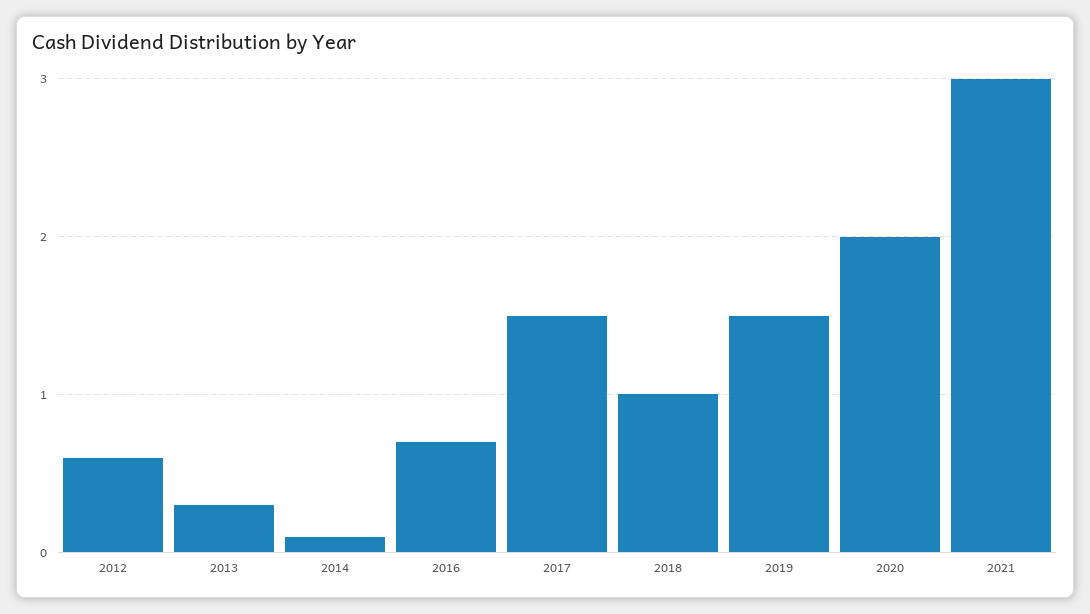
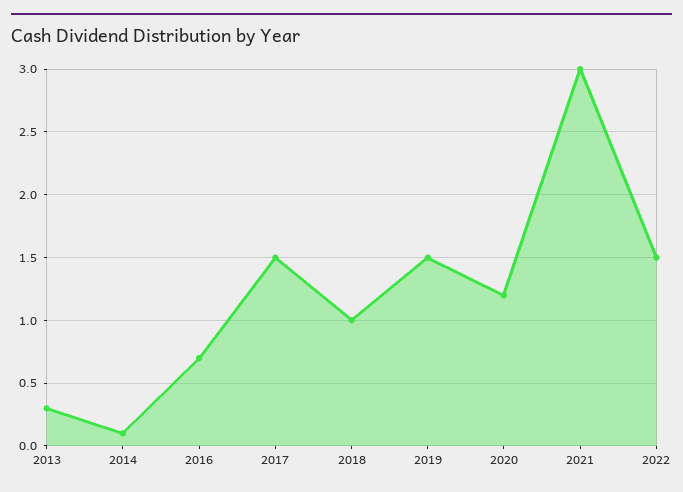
2012: 0.6 -> none
2020: 2 -> 1.2
2022: none -> 1.5

